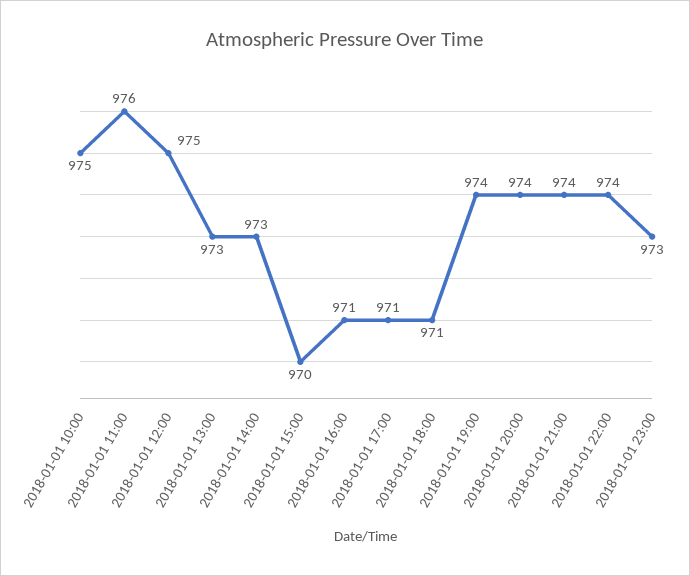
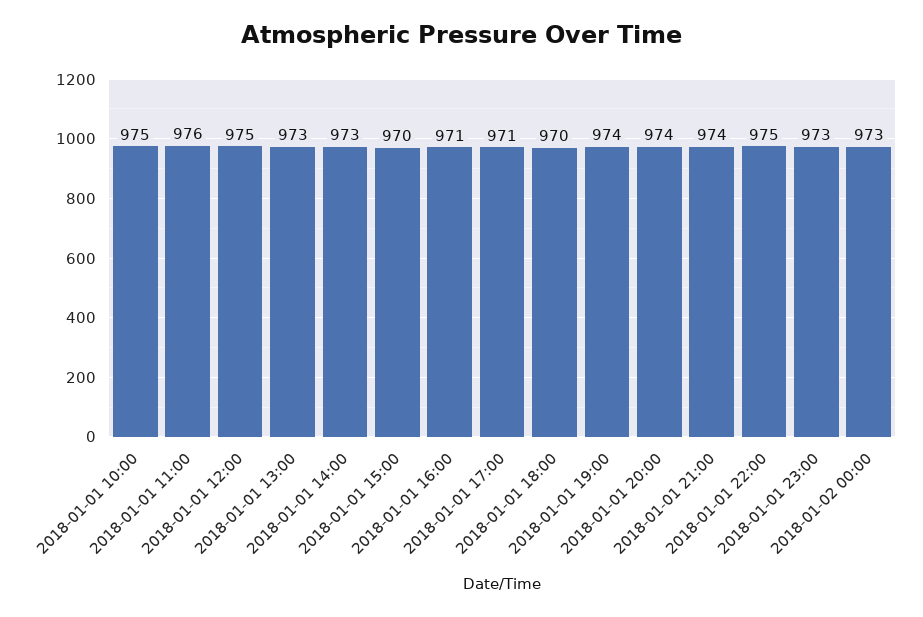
2018-01-01 18:00: 971 -> 970
2018-01-01 22:00: 974 -> 975
2018-01-02 00:00: none -> 973

